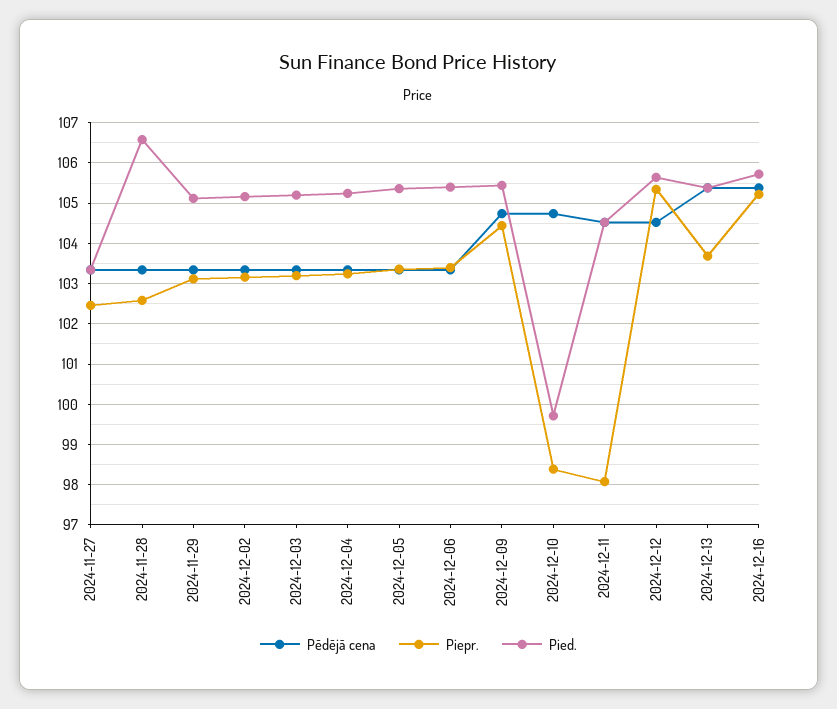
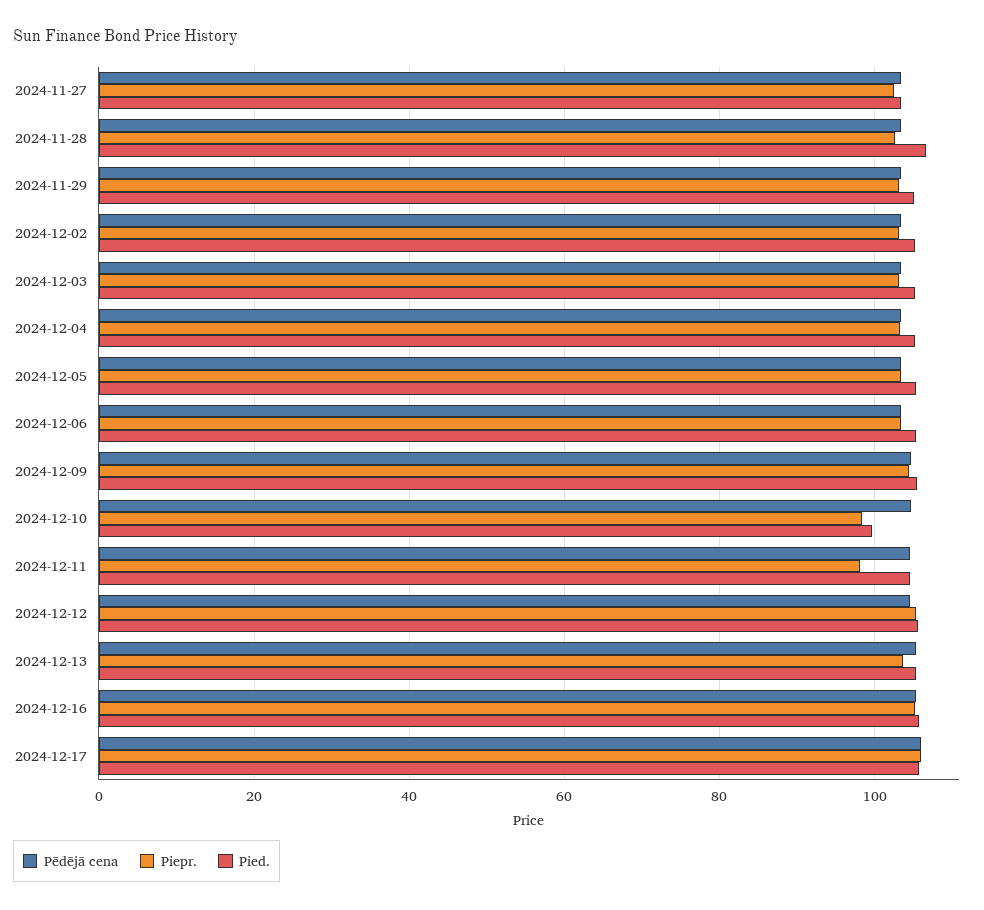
Pēdējā cena, 2024-12-17: none -> 106
Piepr., 2024-12-17: none -> 106
Pied., 2024-12-17: none -> 106

